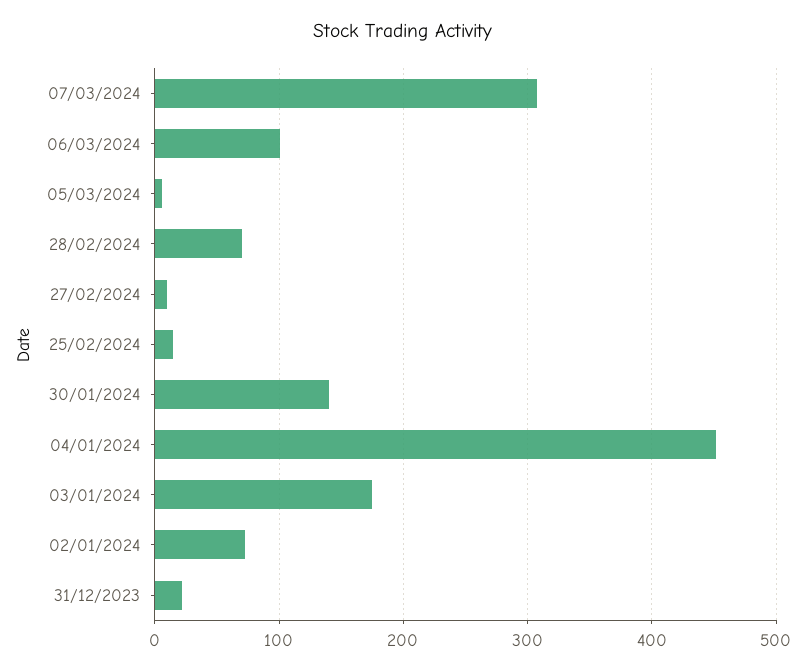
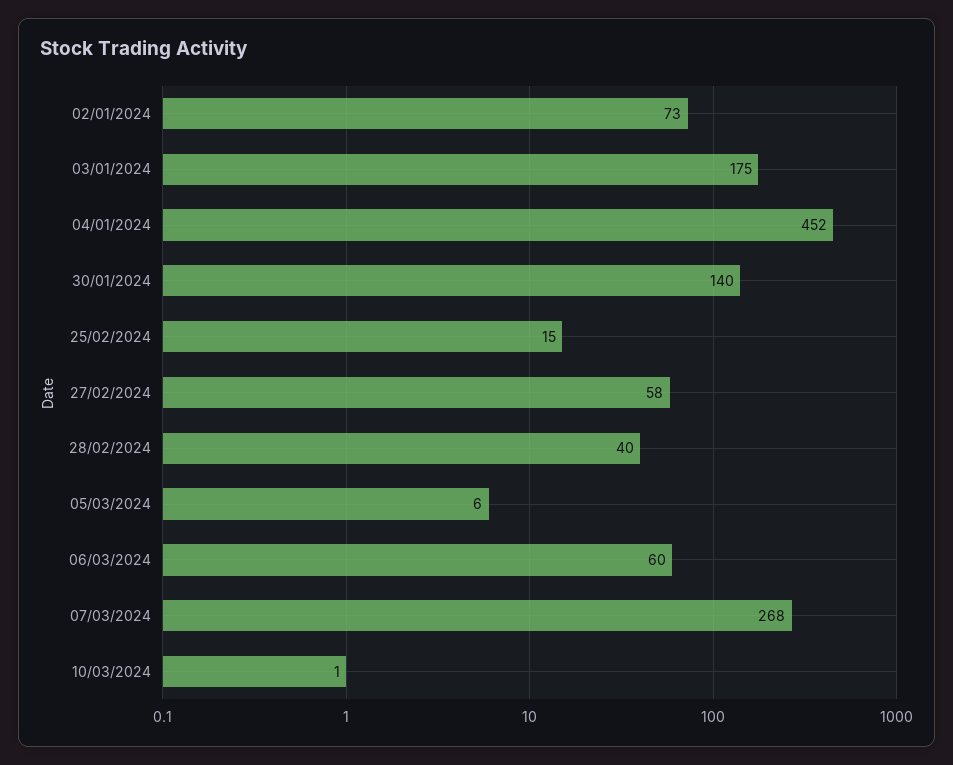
07/03/2024: 310 -> 268
06/03/2024: 100 -> 60
28/02/2024: 70 -> 40
27/02/2024: 10 -> 58
31/12/2023: 20 -> none
10/03/2024: none -> 1

